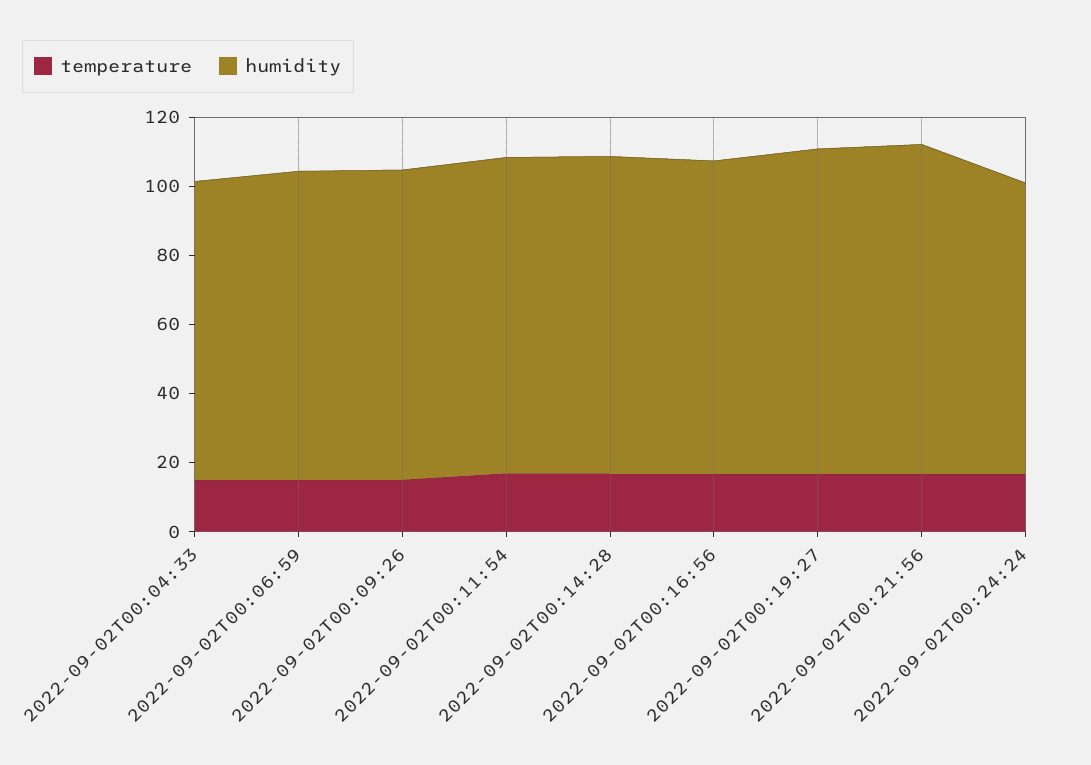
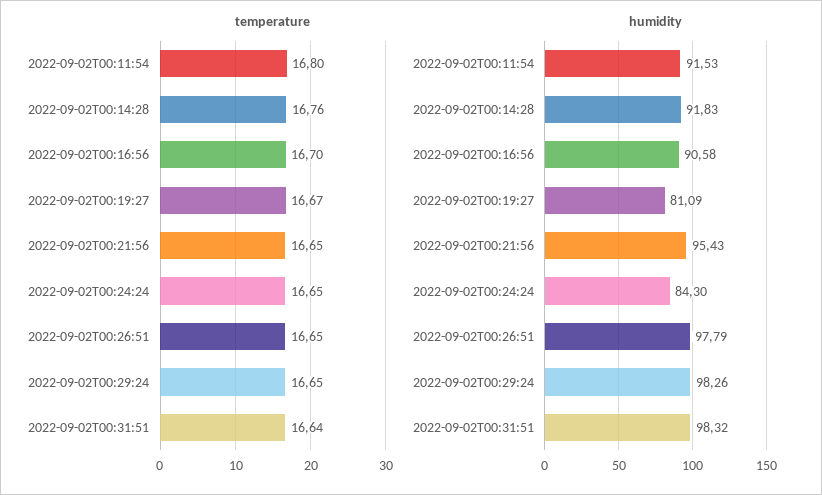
temperature, 2022-09-02T00:04:33: 15 -> none
humidity, 2022-09-02T00:04:33: 85 -> none
temperature, 2022-09-02T00:06:59: 15 -> none
humidity, 2022-09-02T00:06:59: 90 -> none
temperature, 2022-09-02T00:09:26: 15 -> none
humidity, 2022-09-02T00:09:26: 90 -> none
humidity, 2022-09-02T00:19:27: 95 -> 81.09
temperature, 2022-09-02T00:26:51: none -> 16.65
temperature, 2022-09-02T00:29:24: none -> 16.65
temperature, 2022-09-02T00:31:51: none -> 16.64
humidity, 2022-09-02T00:26:51: none -> 97.79
humidity, 2022-09-02T00:29:24: none -> 98.26
humidity, 2022-09-02T00:31:51: none -> 98.32

